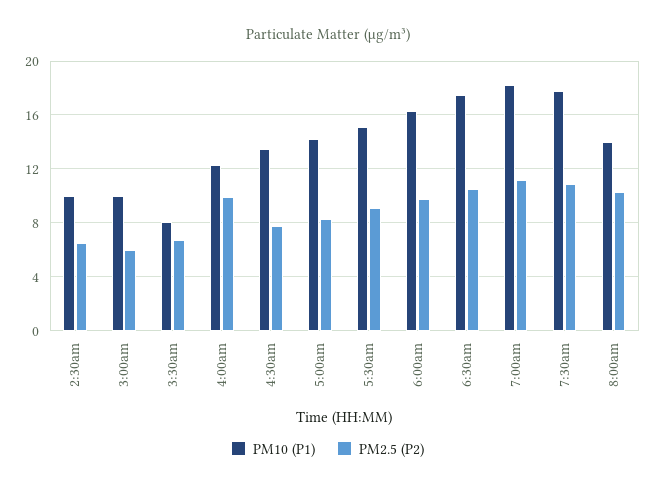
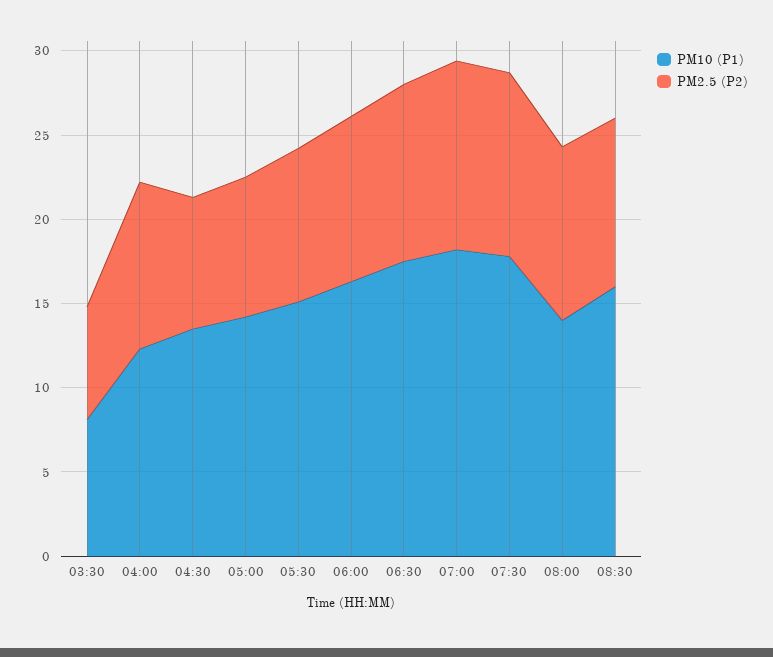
PM10 (P1), 2:30am: 10 -> none
PM2.5 (P2), 2:30am: 6.5 -> none
PM10 (P1), 3:00am: 10 -> none
PM2.5 (P2), 3:00am: 6 -> none
PM10 (P1), 08:30: none -> 16
PM2.5 (P2), 08:30: none -> 10

